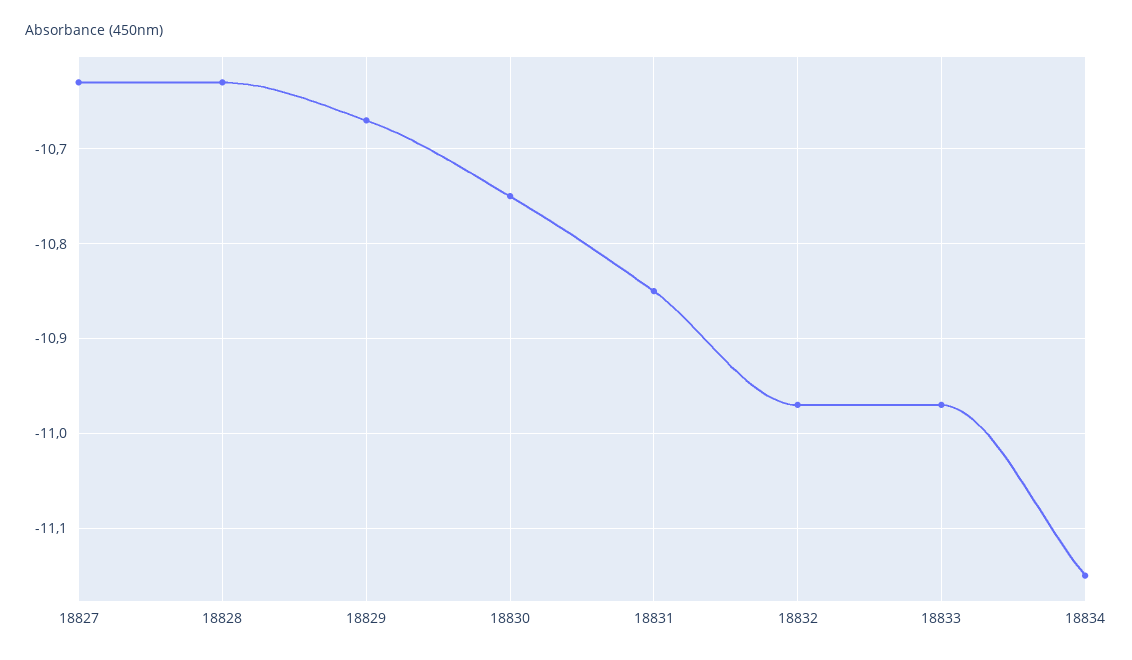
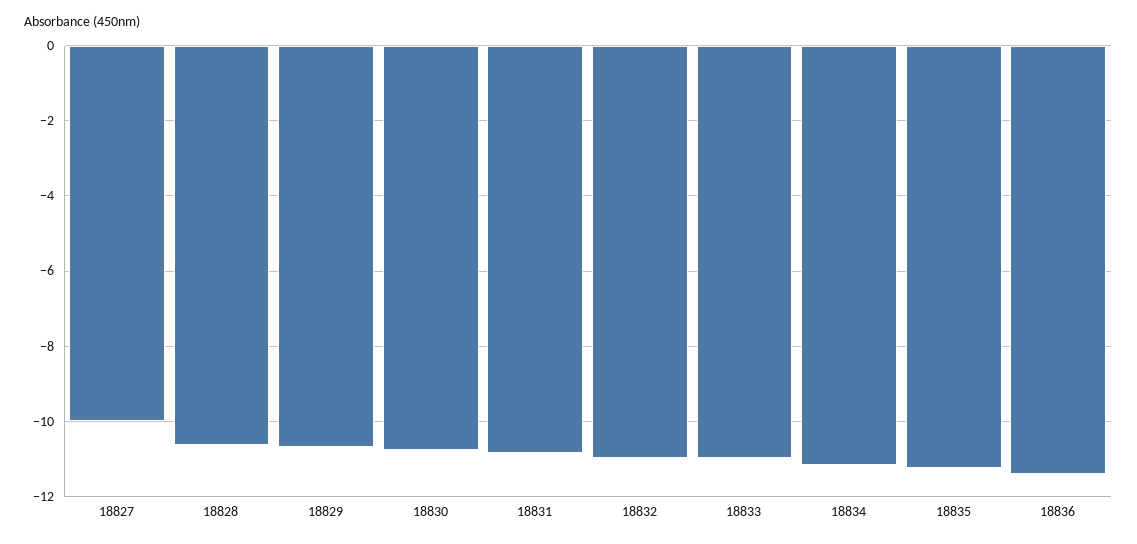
18827: -10.63 -> -10
18835: none -> -11.2
18836: none -> -11.4

